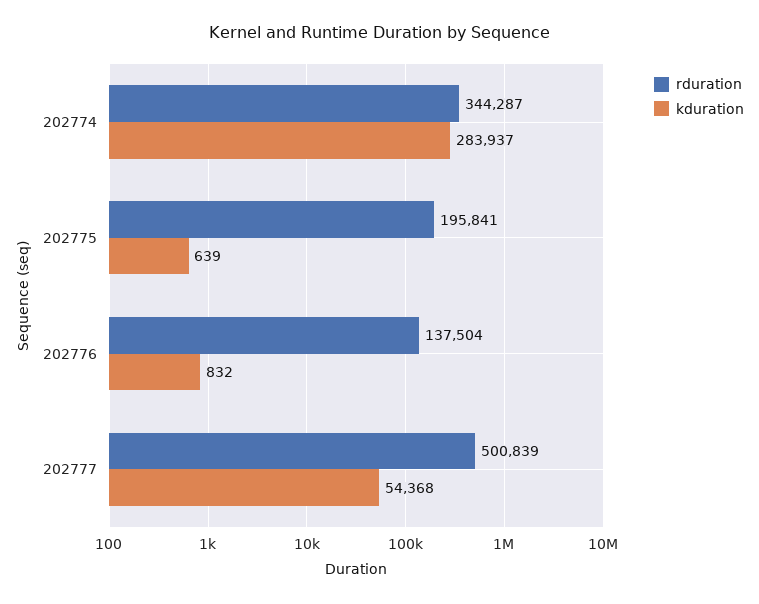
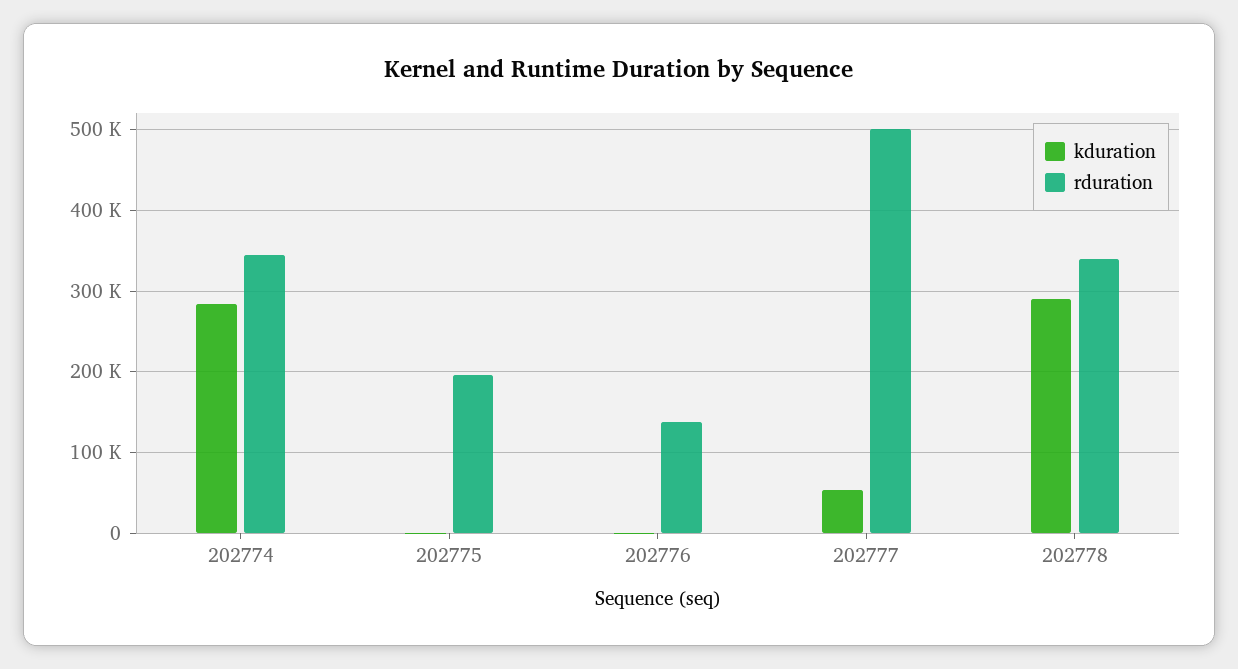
kduration, 202778: none -> 290000
rduration, 202778: none -> 340000

